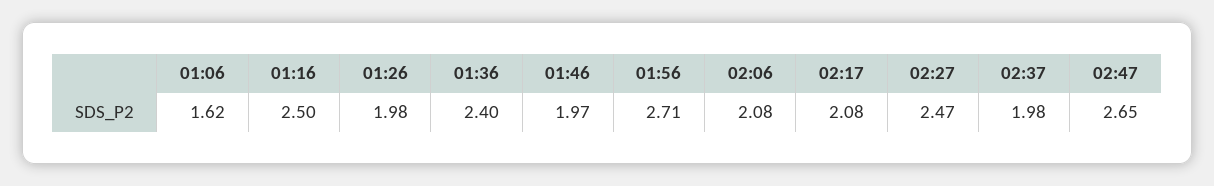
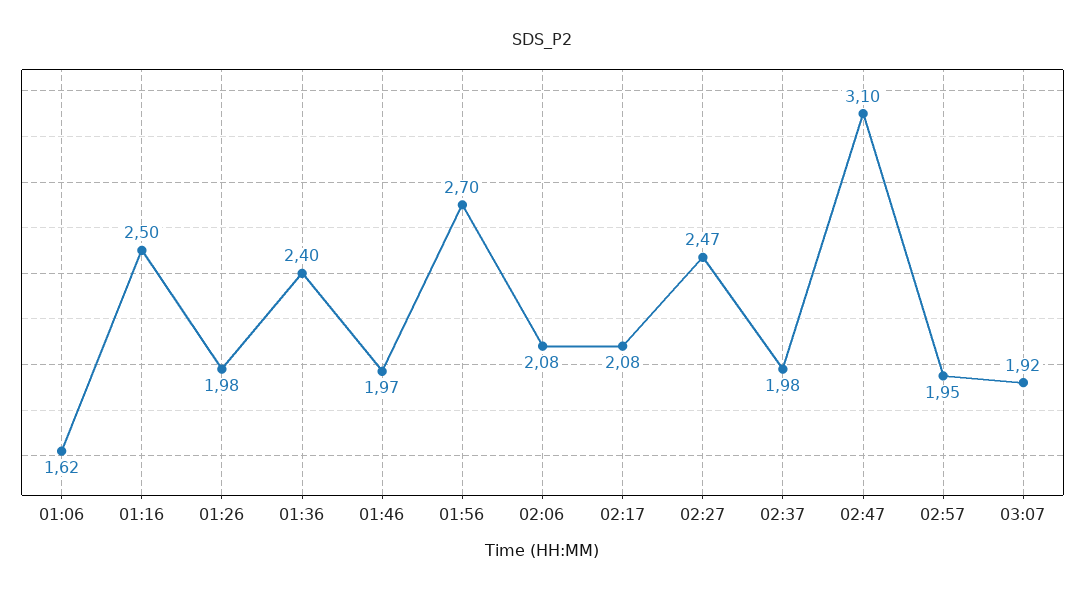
01:56: 2.71 -> 2.7
02:47: 2.65 -> 3.1
02:57: none -> 1.95
03:07: none -> 1.92

